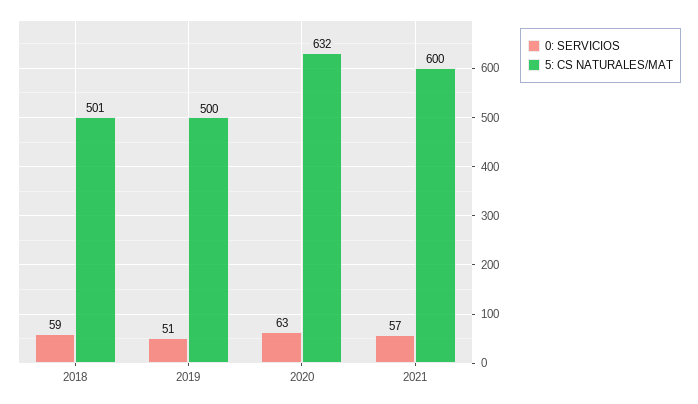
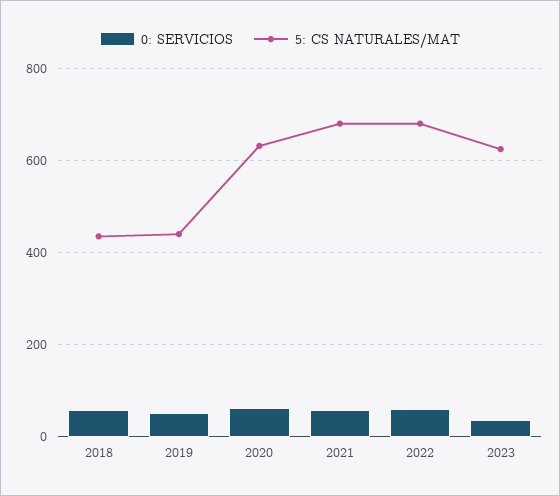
5: CS NATURALES/MAT, 2018: 501 -> 440
5: CS NATURALES/MAT, 2019: 500 -> 440
5: CS NATURALES/MAT, 2021: 600 -> 680
0: SERVICIOS, 2022: none -> 60
5: CS NATURALES/MAT, 2022: none -> 680
0: SERVICIOS, 2023: none -> 40
5: CS NATURALES/MAT, 2023: none -> 620

